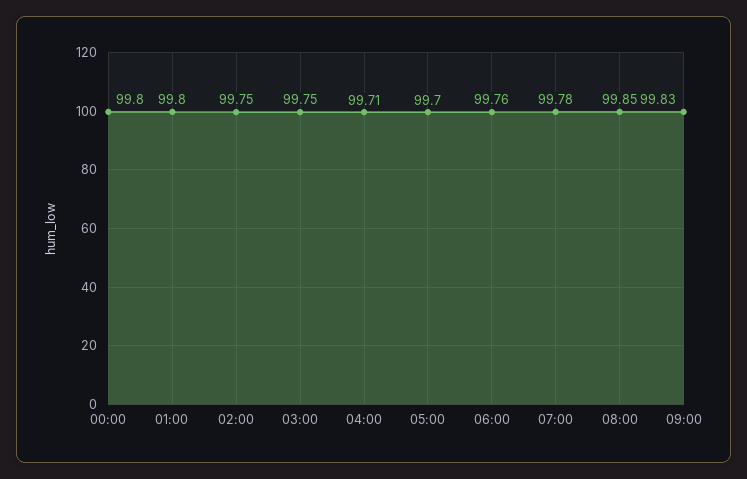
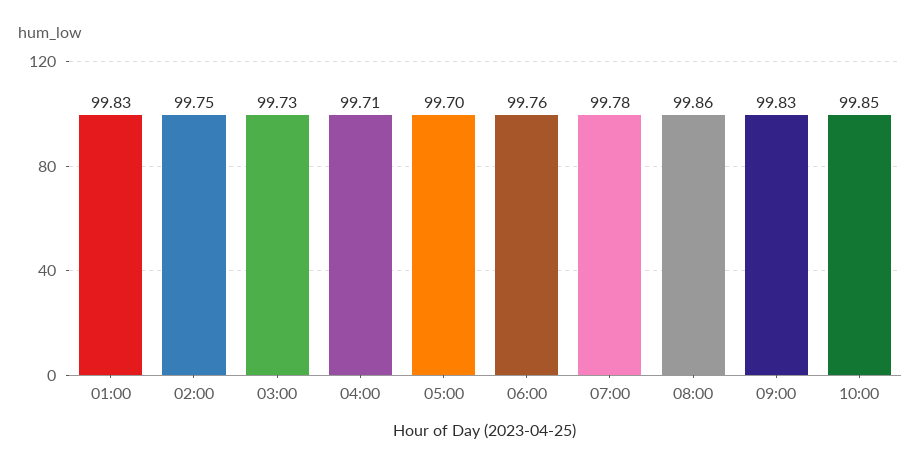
00:00: 99.8 -> none
01:00: 99.8 -> 99.83
03:00: 99.75 -> 99.73
08:00: 99.85 -> 99.86
10:00: none -> 99.85

